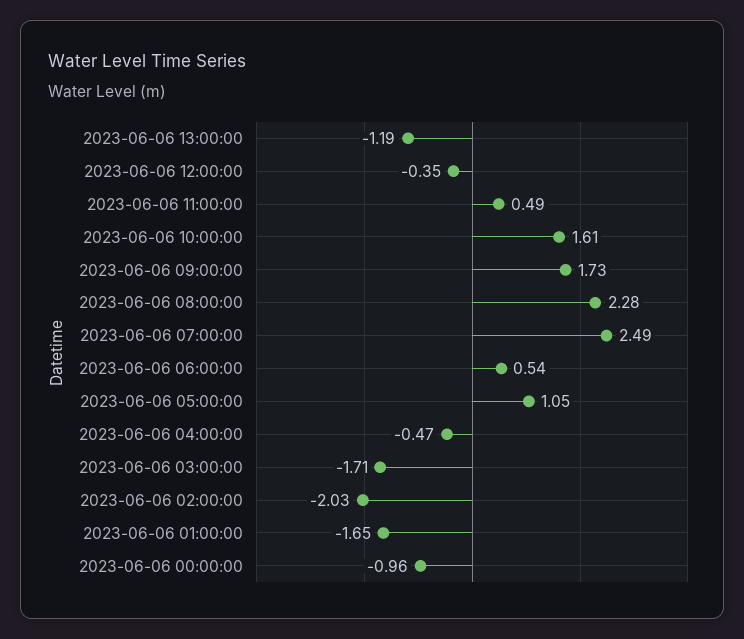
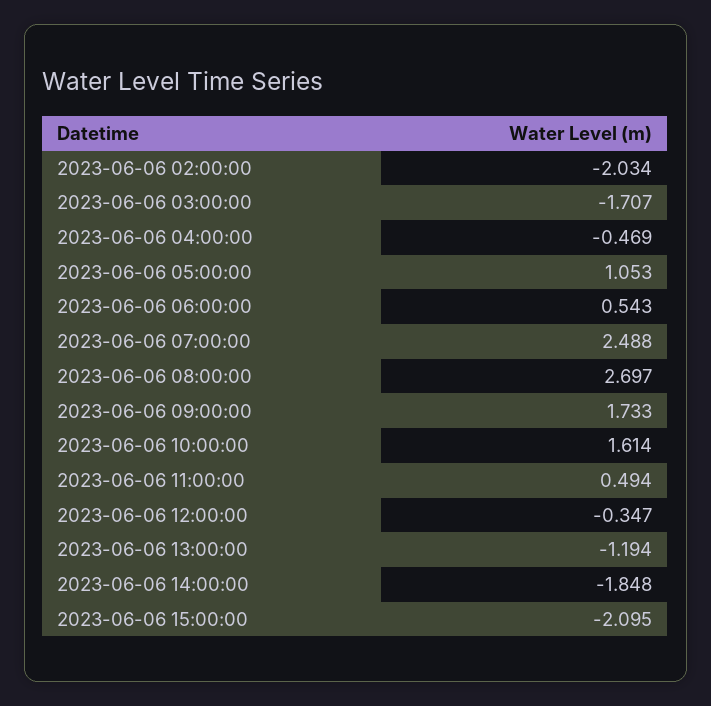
2023-06-06 08:00:00: 2.28 -> 2.697
2023-06-06 01:00:00: -1.65 -> none
2023-06-06 00:00:00: -0.96 -> none
2023-06-06 14:00:00: none -> -1.848
2023-06-06 15:00:00: none -> -2.095

